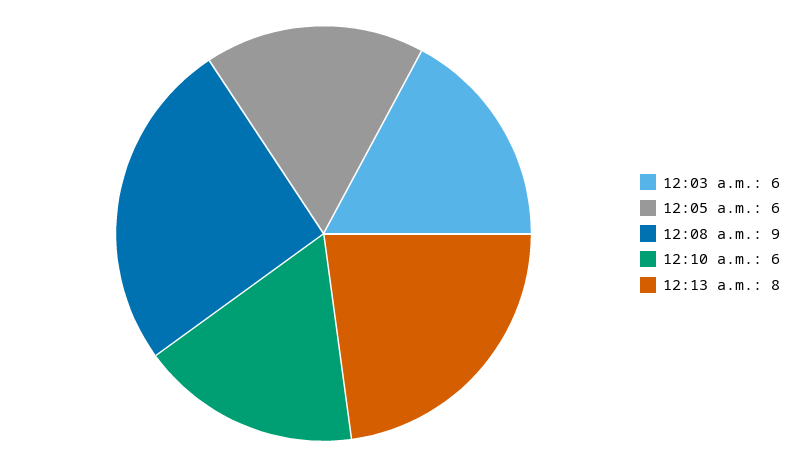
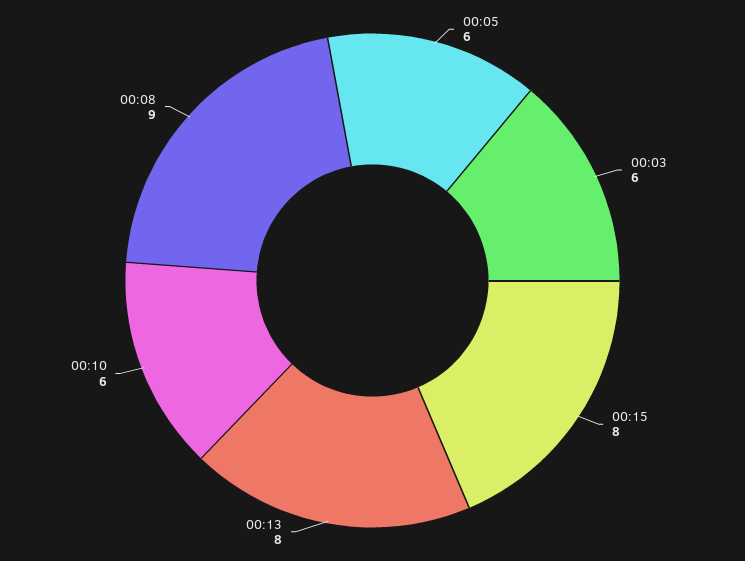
00:15: none -> 8

